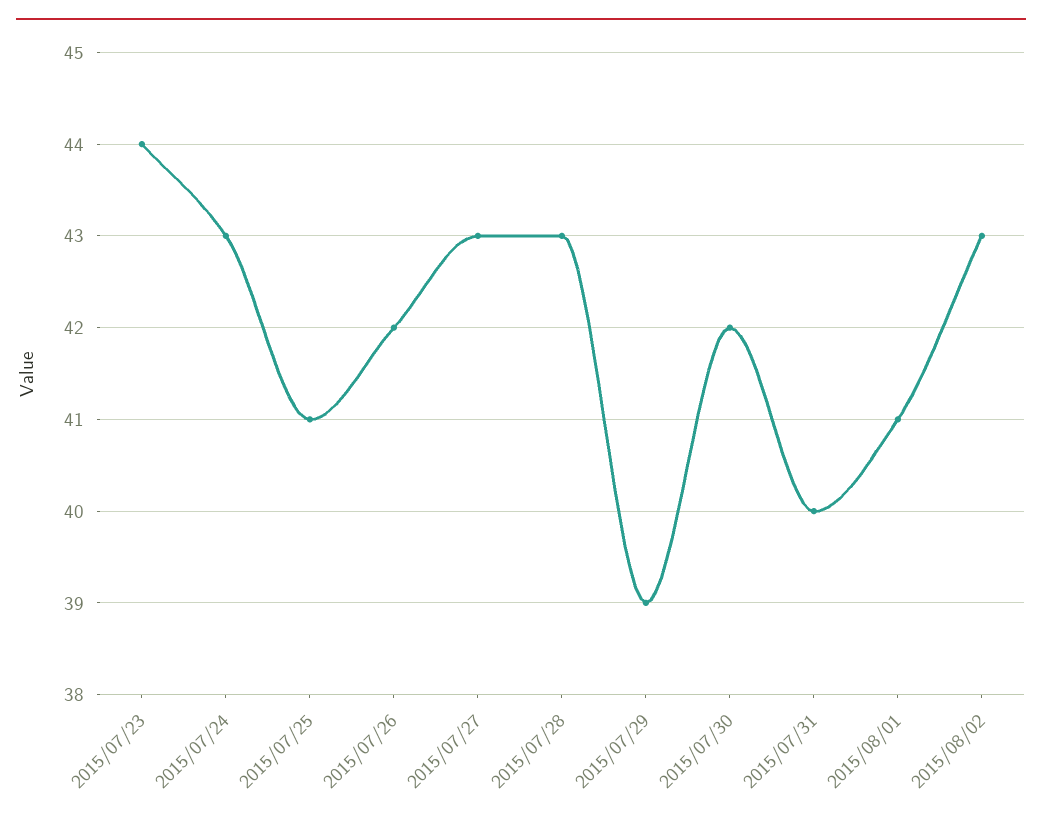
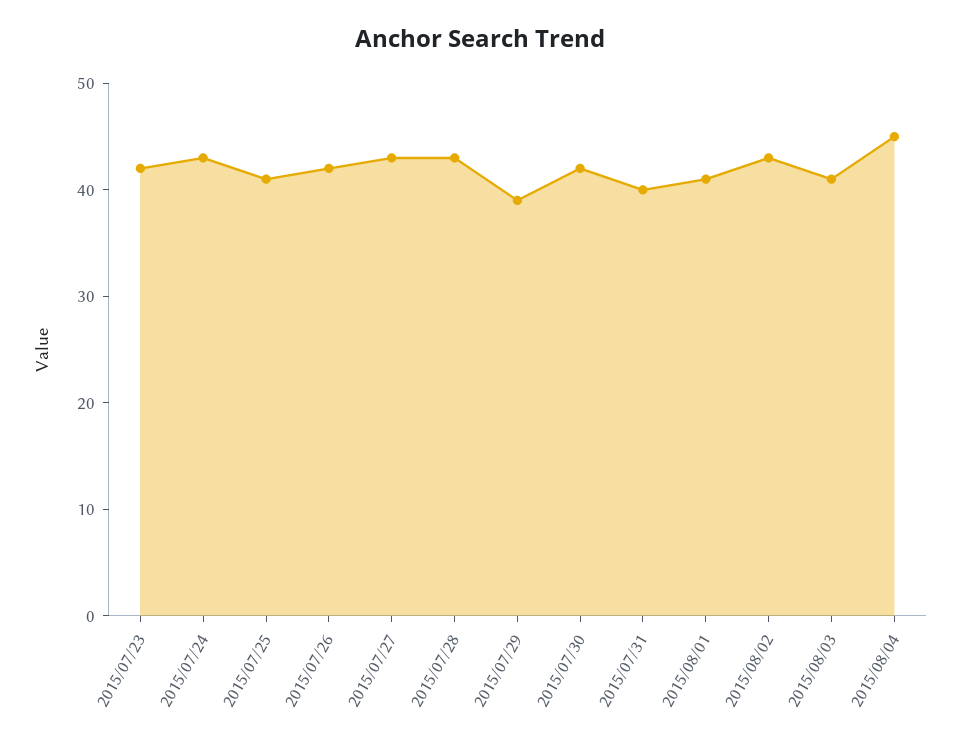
2015/07/23: 44 -> 42
2015/08/03: none -> 41
2015/08/04: none -> 45

